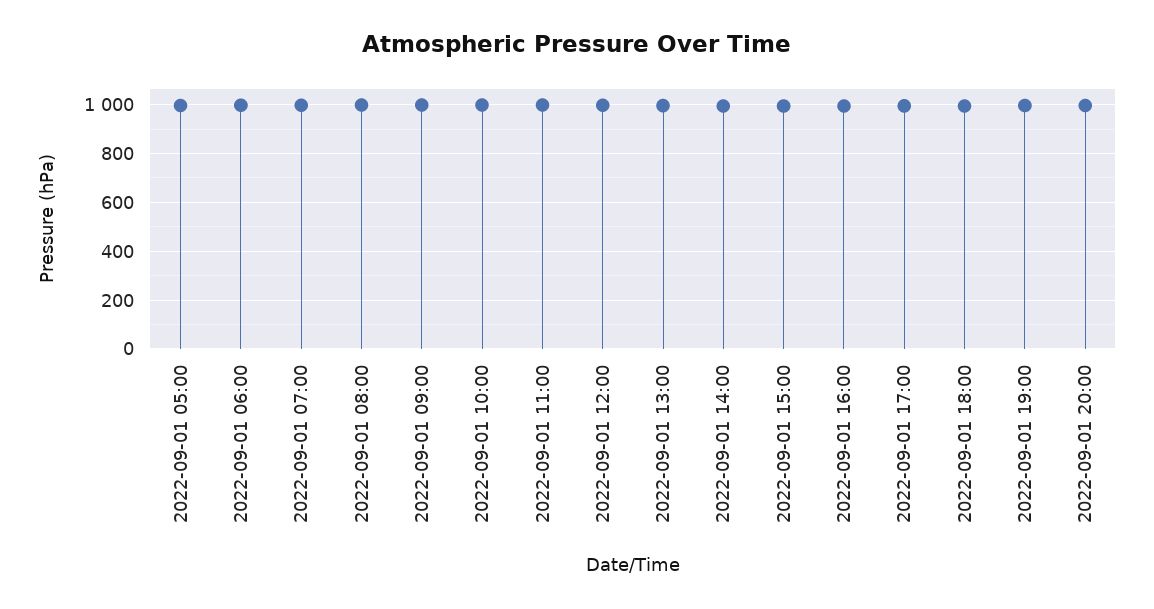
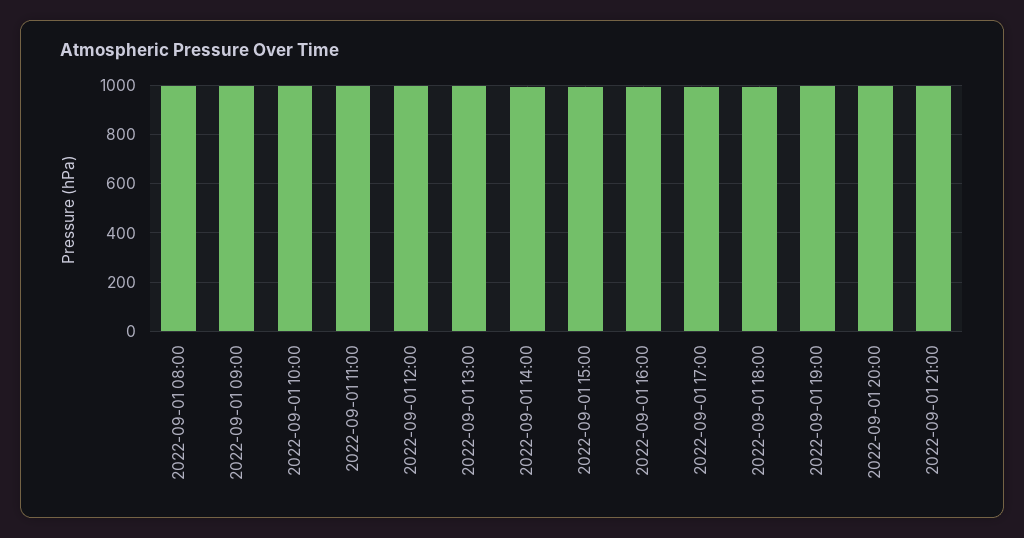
2022-09-01 05:00: 1000 -> none
2022-09-01 06:00: 1000 -> none
2022-09-01 07:00: 1000 -> none
2022-09-01 21:00: none -> 1000

